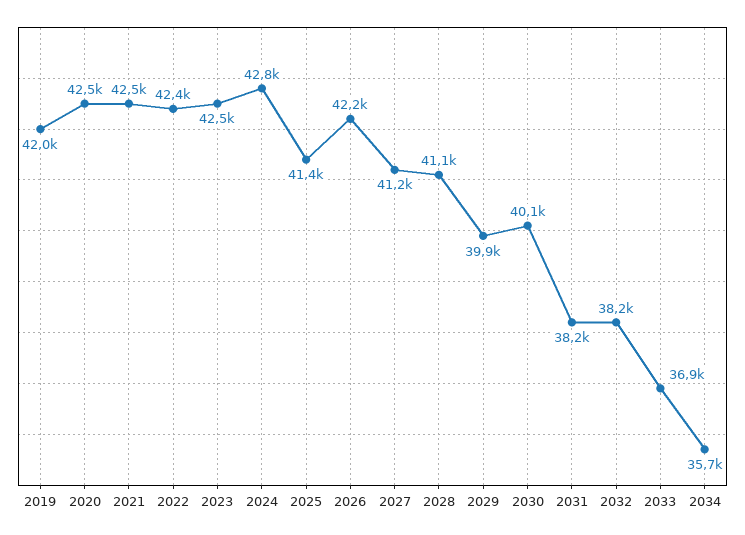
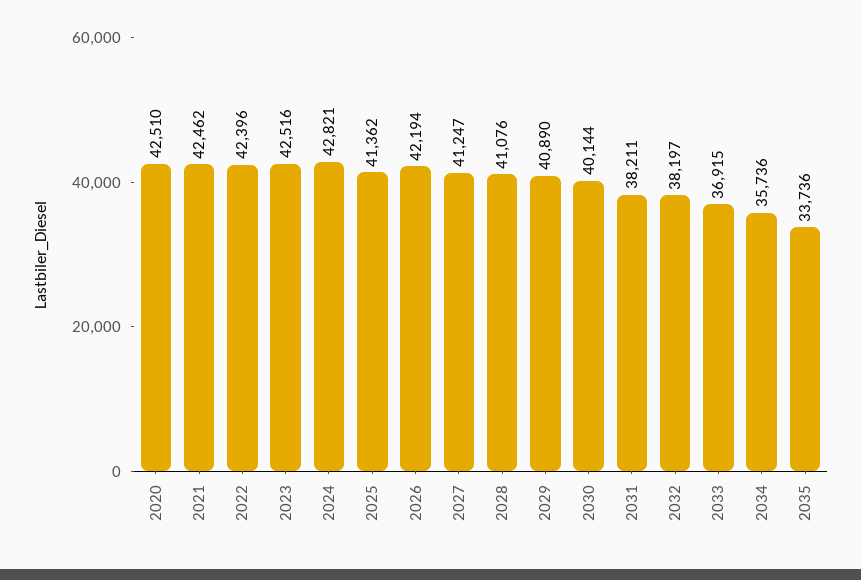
2019: 42000 -> none
2029: 39900 -> 40890
2035: none -> 33736

